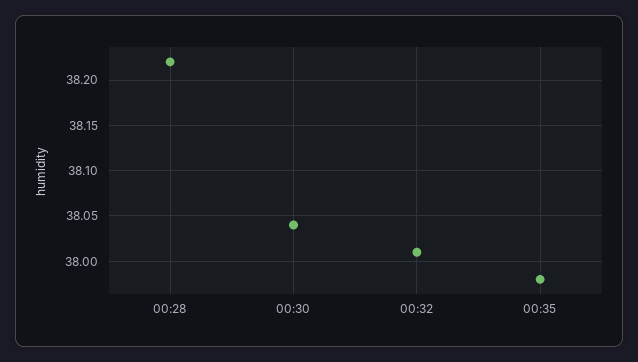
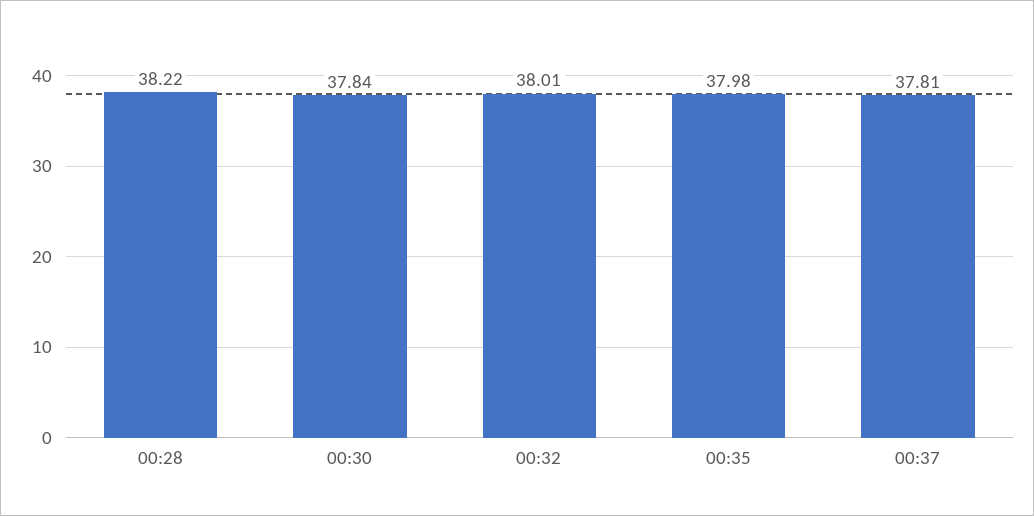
00:30: 38.04 -> 37.84
00:37: none -> 37.81

